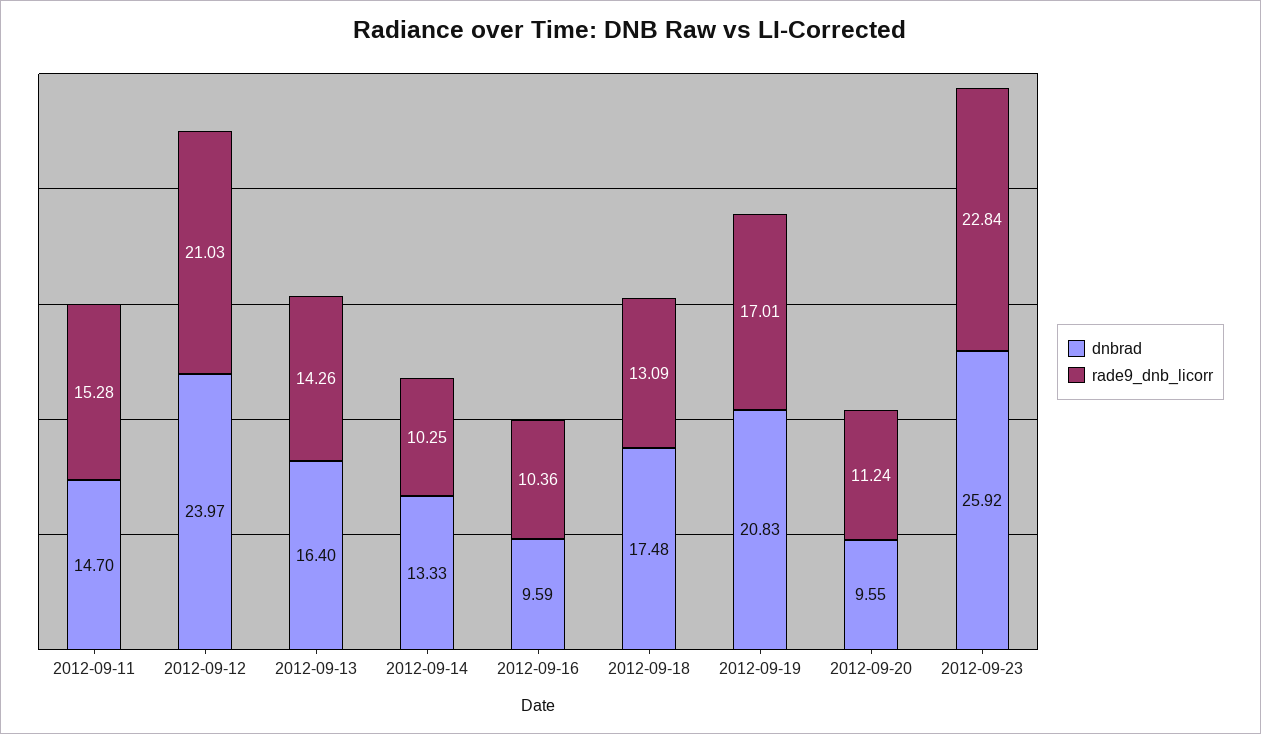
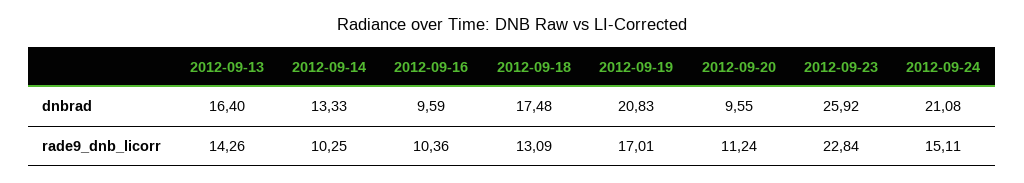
dnbrad, 2012-09-11: 14.7 -> none
rade9_dnb_licorr, 2012-09-11: 15.28 -> none
dnbrad, 2012-09-12: 23.97 -> none
rade9_dnb_licorr, 2012-09-12: 21.03 -> none
dnbrad, 2012-09-24: none -> 21.08
rade9_dnb_licorr, 2012-09-24: none -> 15.11

